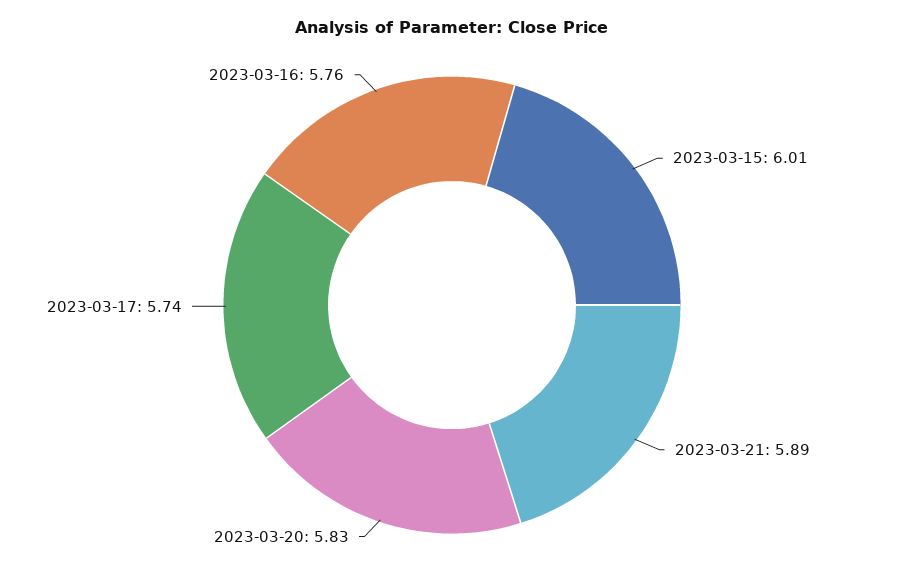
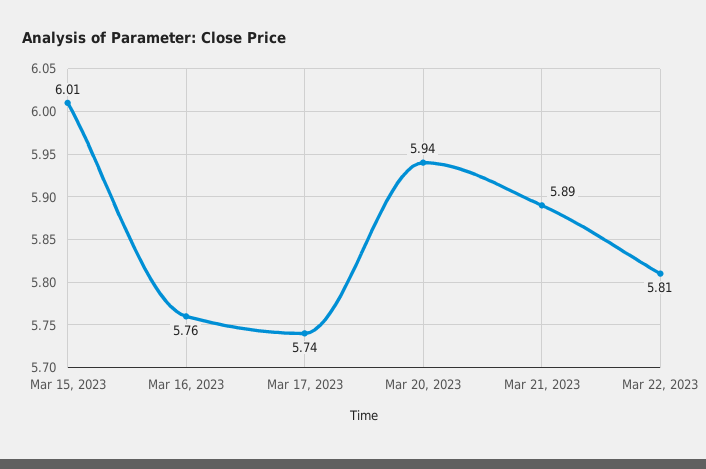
2023-03-20: 5.83 -> 5.94
Mar 22, 2023: none -> 5.81

